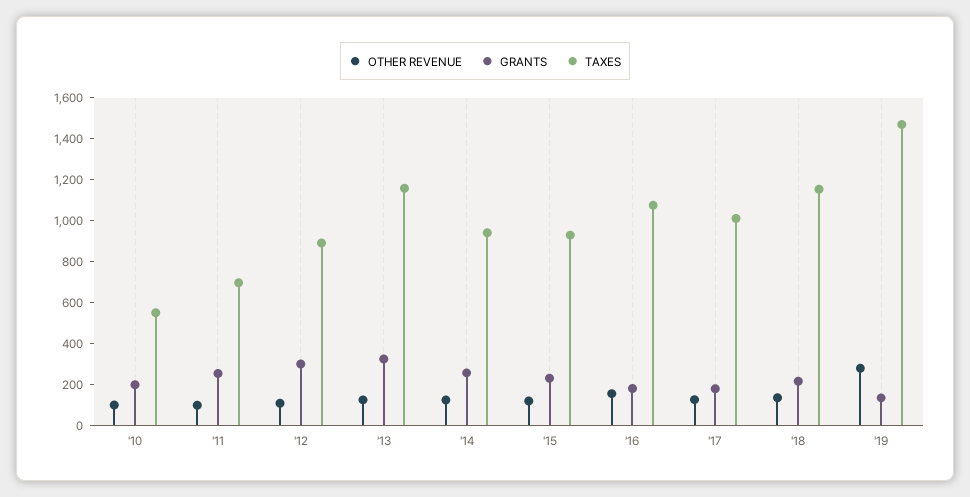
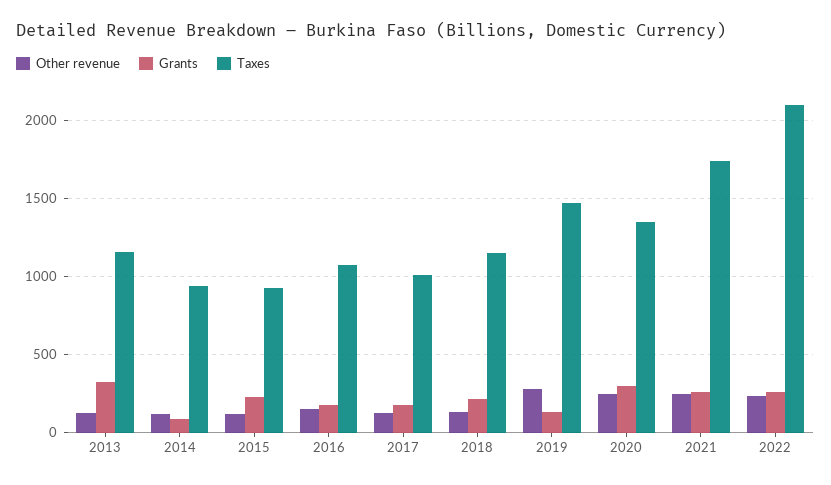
OTHER REVENUE, '10: 100 -> none
GRANTS, '10: 200 -> none
TAXES, '10: 550 -> none
OTHER REVENUE, '11: 100 -> none
GRANTS, '11: 250 -> none
TAXES, '11: 700 -> none
OTHER REVENUE, '12: 100 -> none
GRANTS, '12: 300 -> none
TAXES, '12: 900 -> none
GRANTS, '14: 250 -> 100
OTHER REVENUE, 2020: none -> 250
GRANTS, 2020: none -> 300
TAXES, 2020: none -> 1350
OTHER REVENUE, 2021: none -> 250
GRANTS, 2021: none -> 250
TAXES, 2021: none -> 1750
OTHER REVENUE, 2022: none -> 250
GRANTS, 2022: none -> 250
TAXES, 2022: none -> 2100

